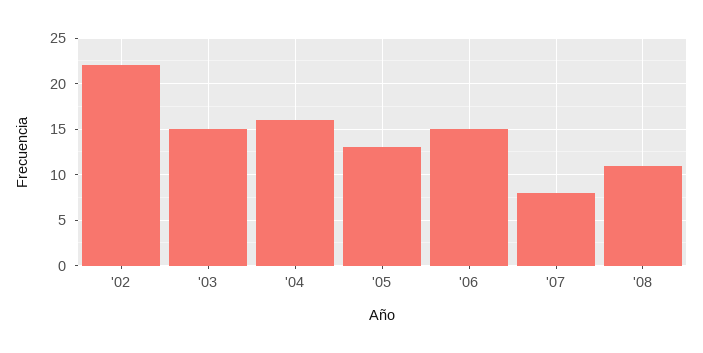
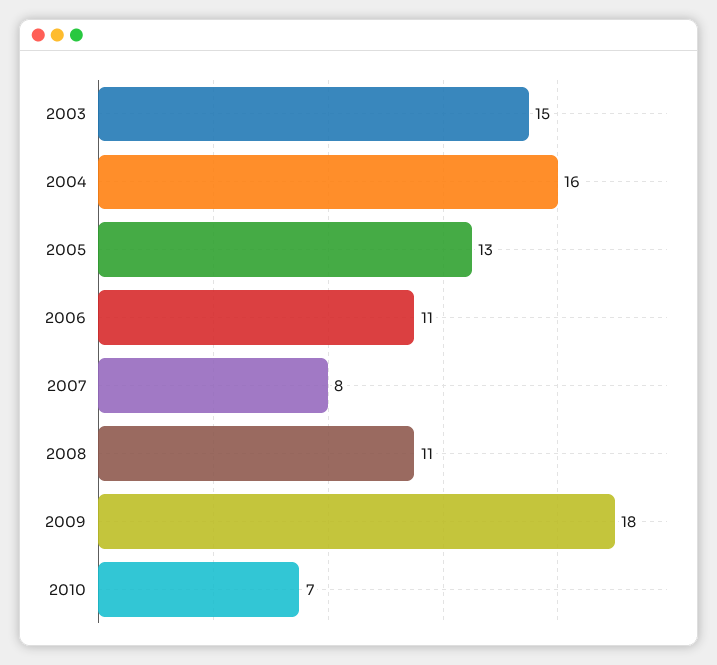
'02: 22 -> none
'06: 15 -> 11
2009: none -> 18
2010: none -> 7

